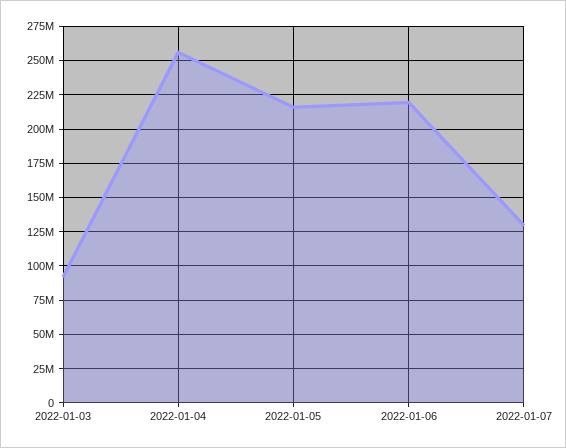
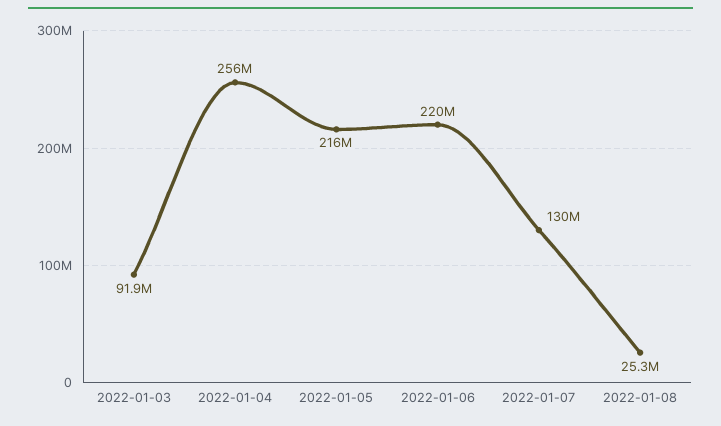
2022-01-08: none -> 25300000

